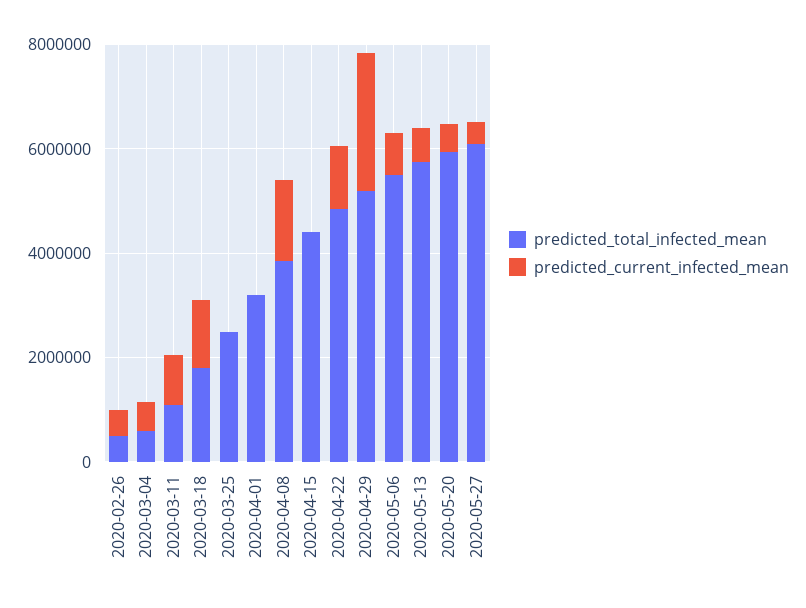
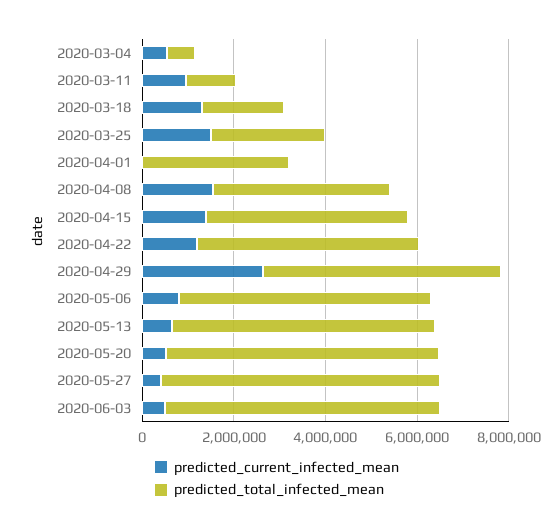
predicted_total_infected_mean, 2020-02-26: 500000 -> none
predicted_current_infected_mean, 2020-02-26: 500000 -> none
predicted_current_infected_mean, 2020-03-25: 0 -> 1500000
predicted_current_infected_mean, 2020-04-15: 0 -> 1500000
predicted_current_infected_mean, 2020-06-03: none -> 500000
predicted_total_infected_mean, 2020-06-03: none -> 6000000

